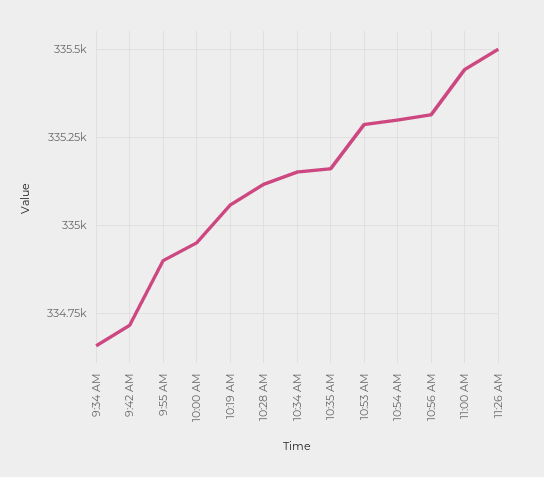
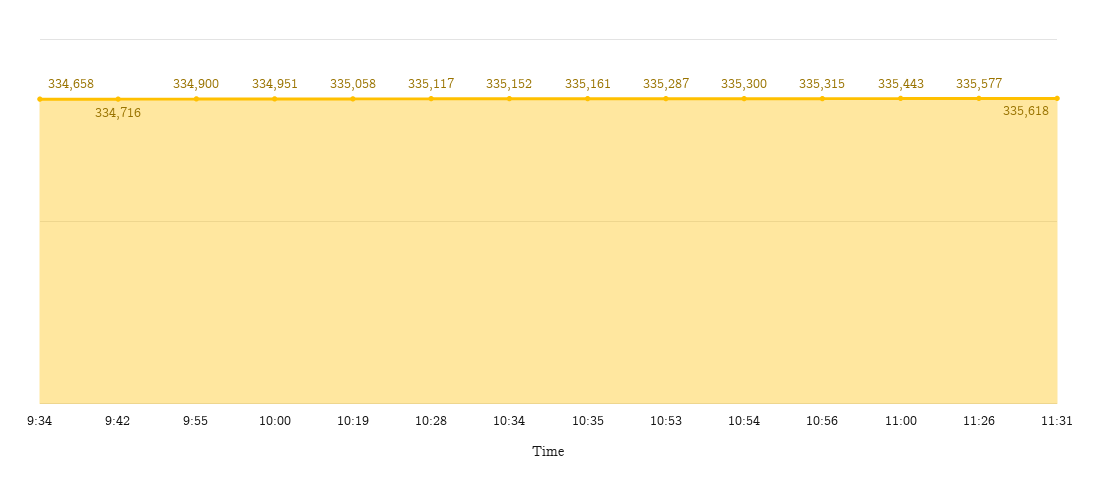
11:26 AM: 335500 -> 335577
11:31: none -> 335618

